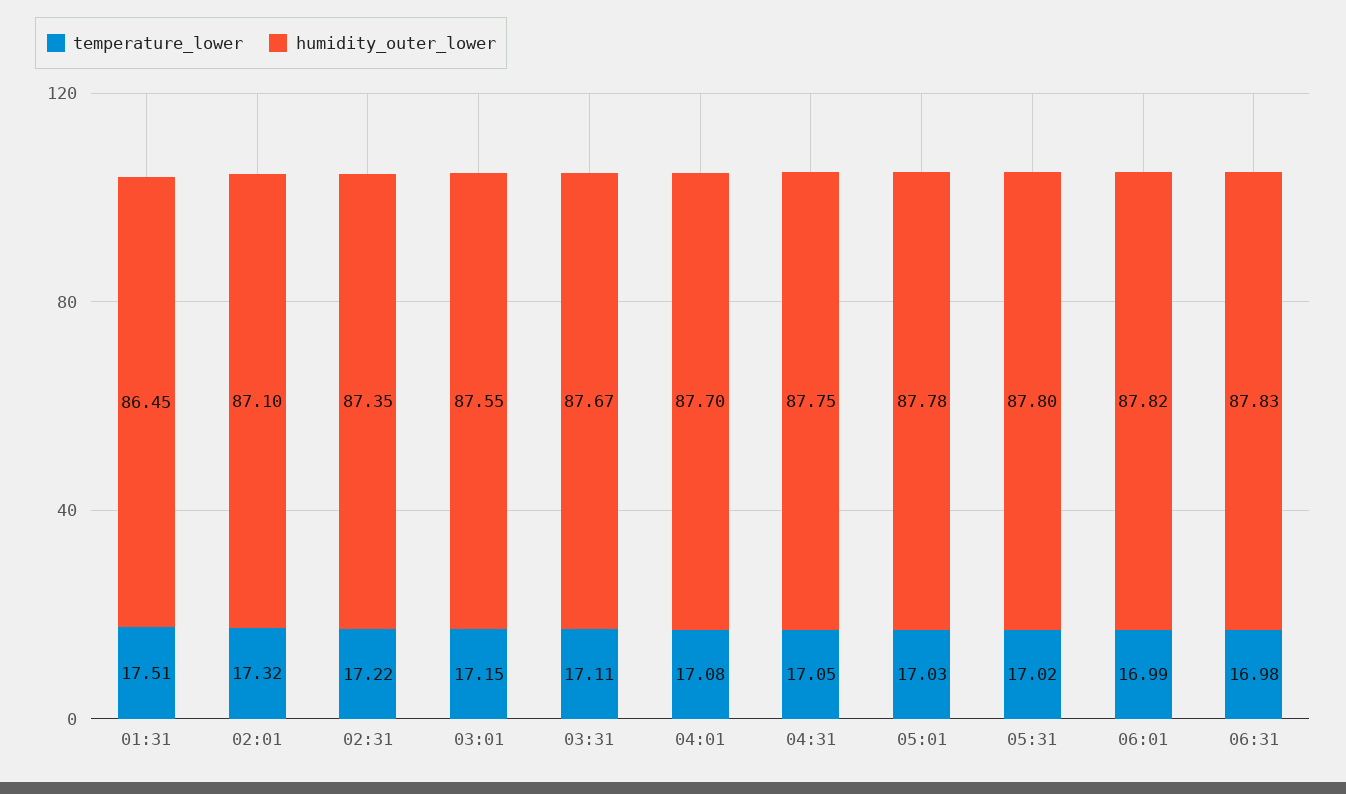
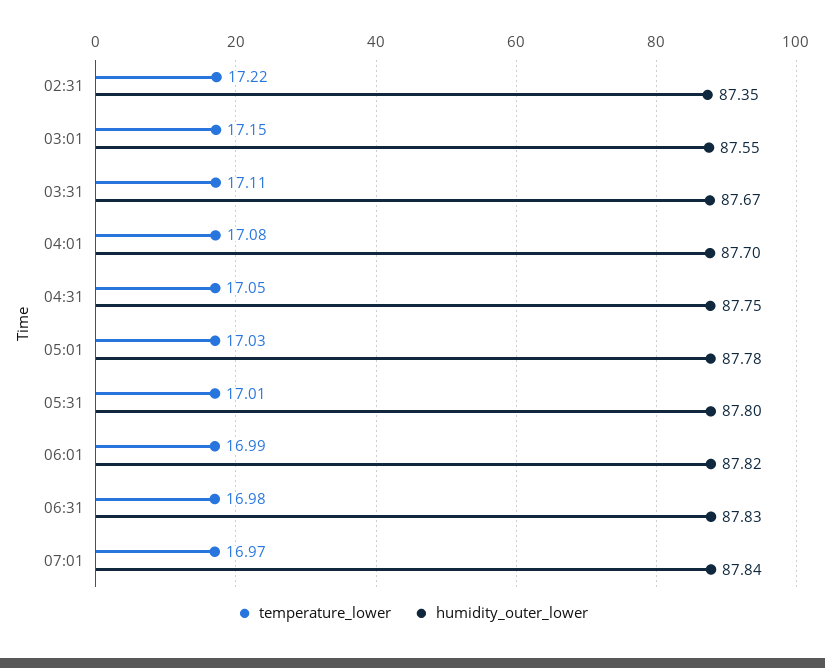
temperature_lower, 01:31: 17.51 -> none
humidity_outer_lower, 01:31: 86.45 -> none
temperature_lower, 02:01: 17.32 -> none
humidity_outer_lower, 02:01: 87.1 -> none
temperature_lower, 05:31: 17.02 -> 17.01
temperature_lower, 07:01: none -> 16.97
humidity_outer_lower, 07:01: none -> 87.84

